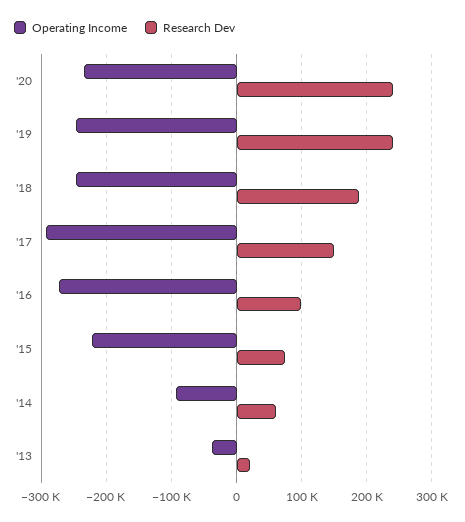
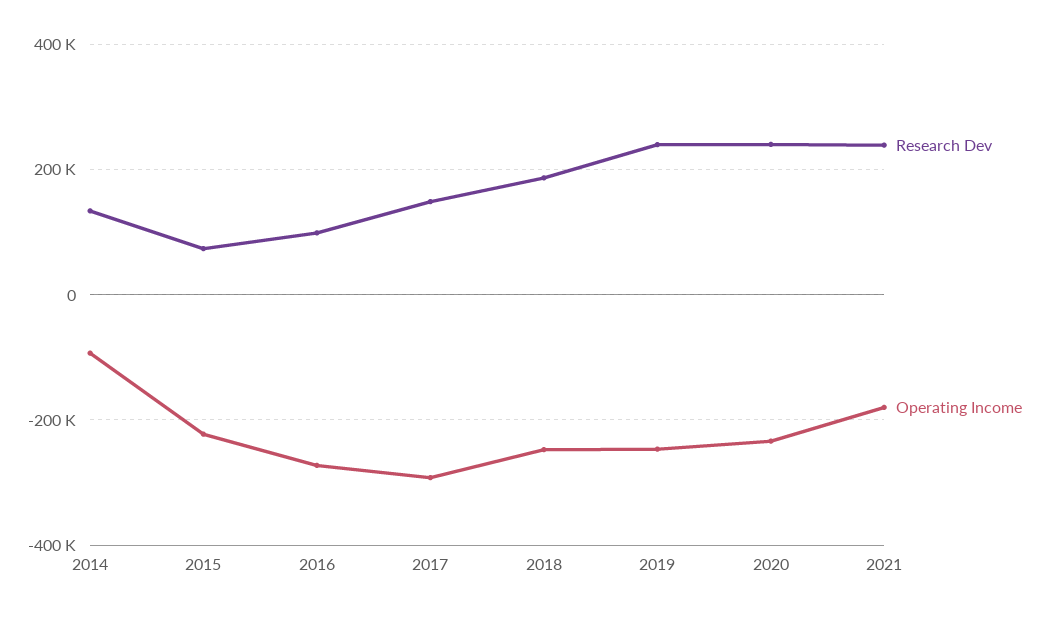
Research Dev, '14: 60000 -> 140000
Operating Income, '13: -40000 -> none
Research Dev, '13: 20000 -> none
Research Dev, 2021: none -> 240000
Operating Income, 2021: none -> -180000

